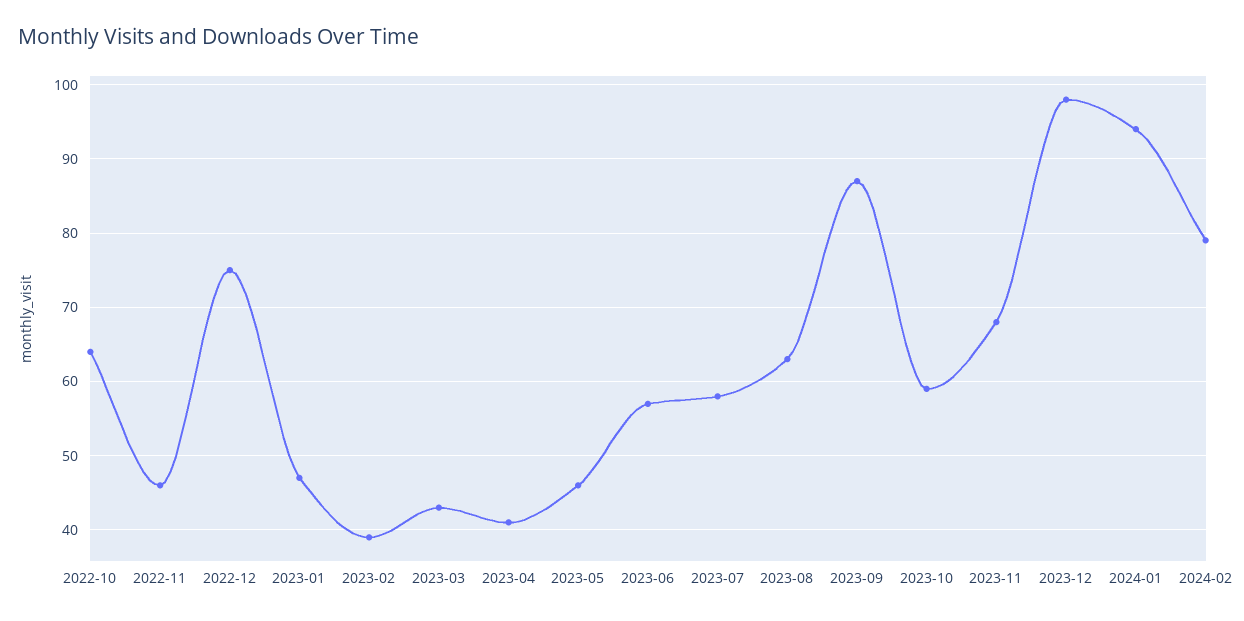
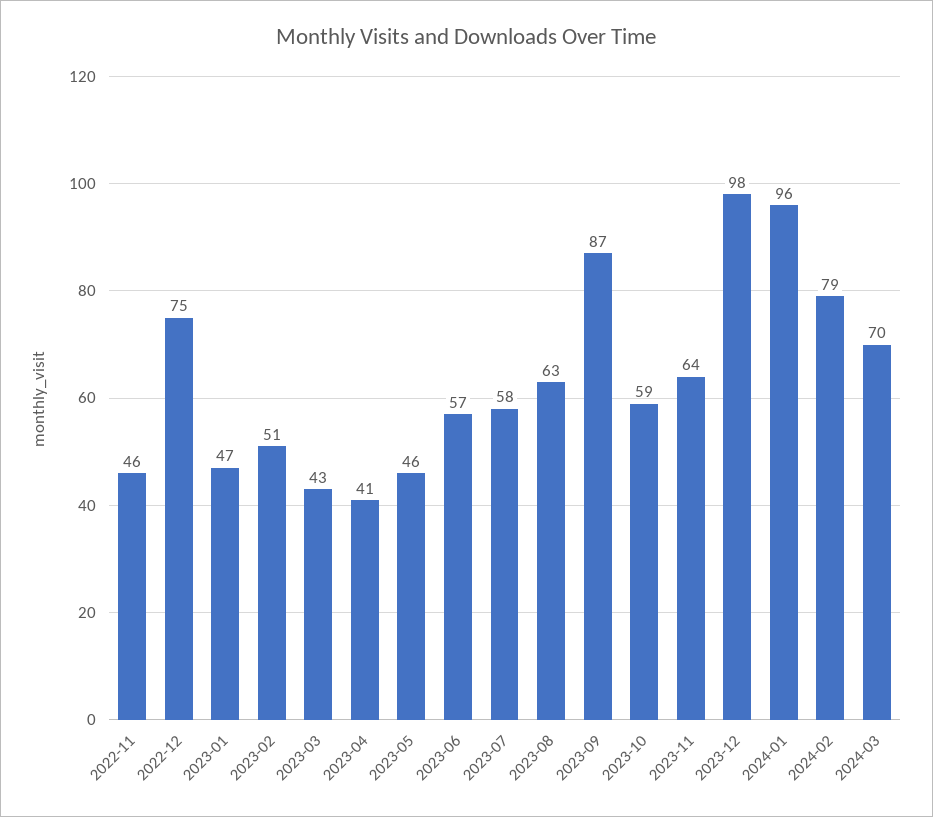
2022-10: 64 -> none
2023-02: 39 -> 51
2023-11: 68 -> 64
2024-01: 94 -> 96
2024-03: none -> 70

